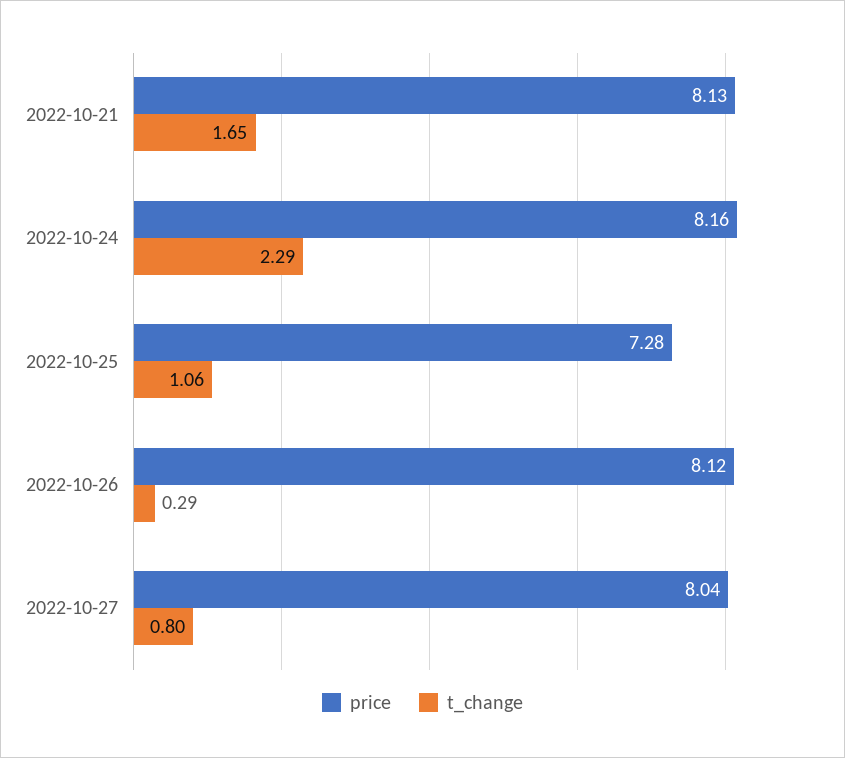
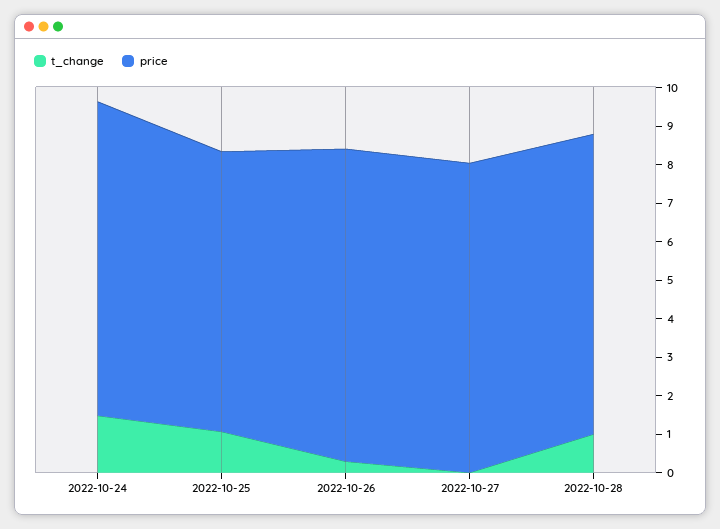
price, 2022-10-21: 8.13 -> none
t_change, 2022-10-21: 1.65 -> none
t_change, 2022-10-24: 2.29 -> 1.5
t_change, 2022-10-27: 0.8 -> 0
t_change, 2022-10-28: none -> 1
price, 2022-10-28: none -> 7.75

